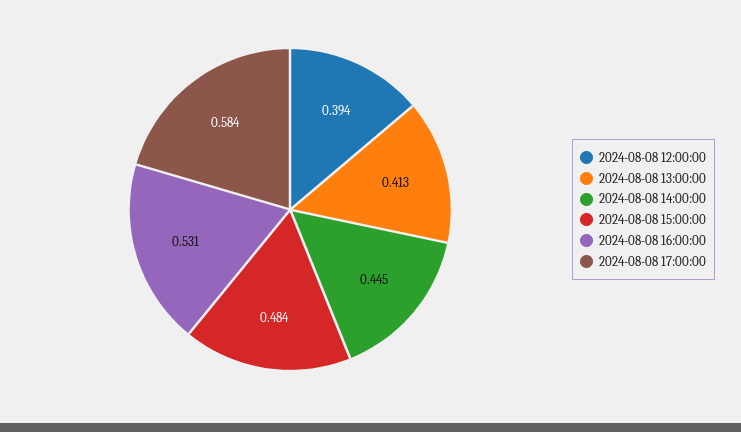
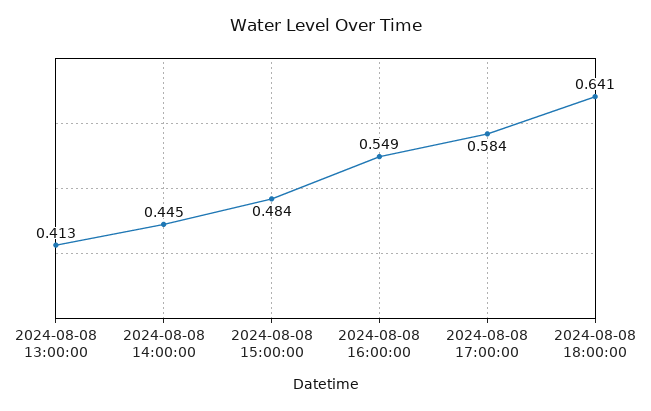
2024-08-08 12:00:00: 0.394 -> none
2024-08-08 16:00:00: 0.531 -> 0.549
2024-08-08 18:00:00: none -> 0.641

